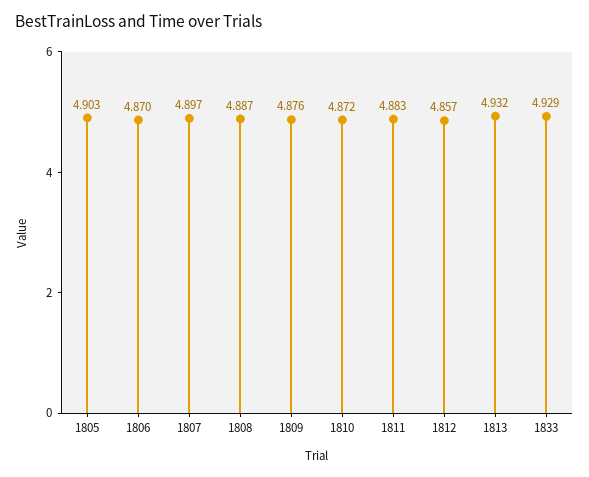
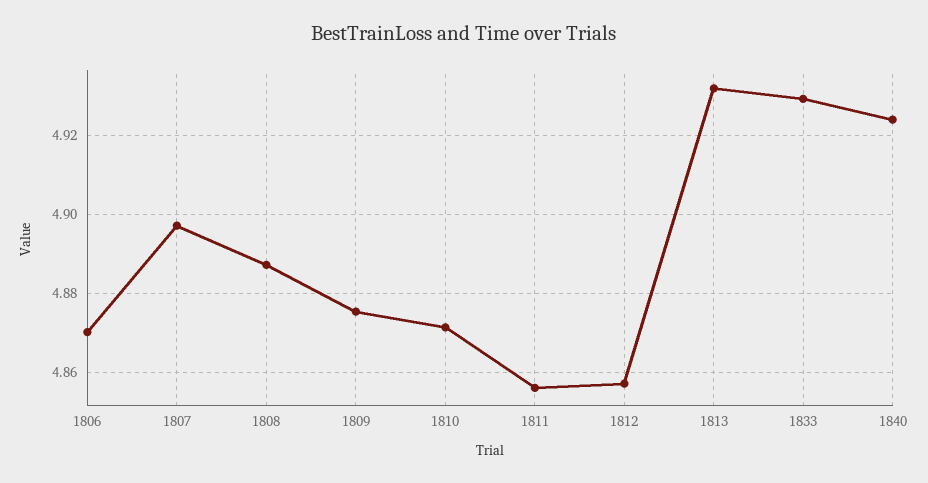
1805: 4.903 -> none
1811: 4.883 -> 4.856
1840: none -> 4.924

